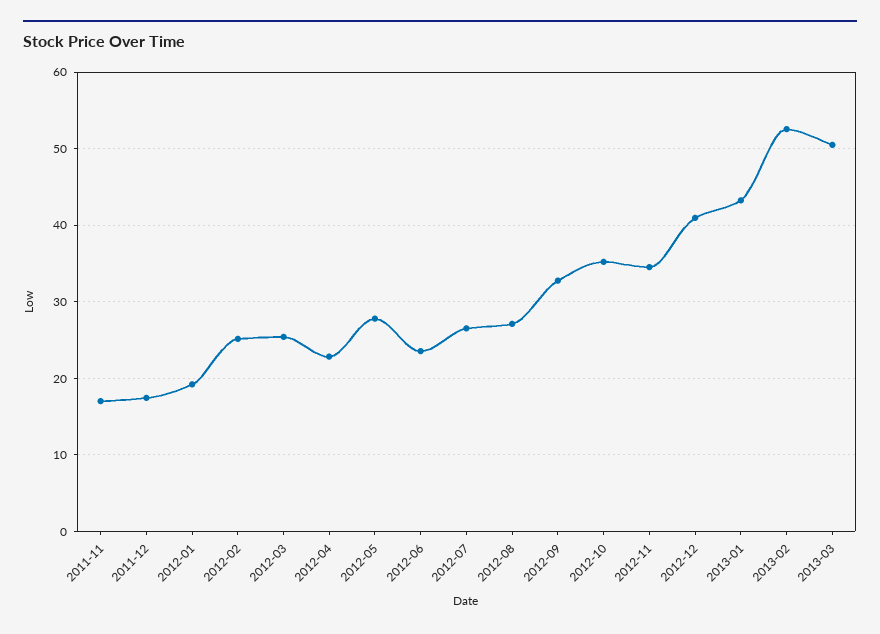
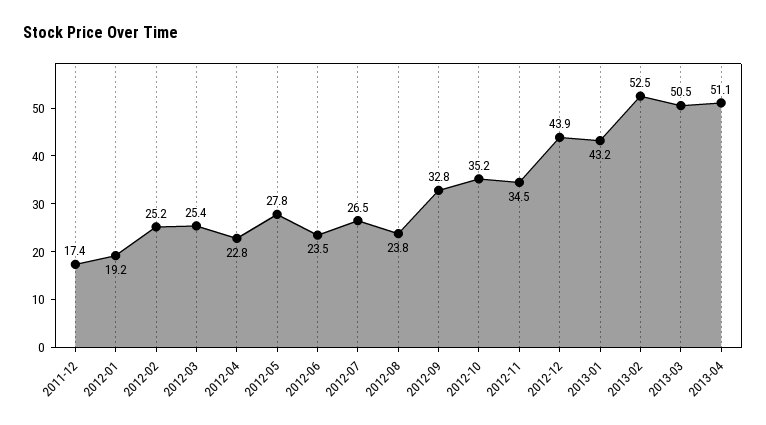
2011-11: 17 -> none
2012-08: 27 -> 23.8
2012-12: 41 -> 43.9
2013-04: none -> 51.1

